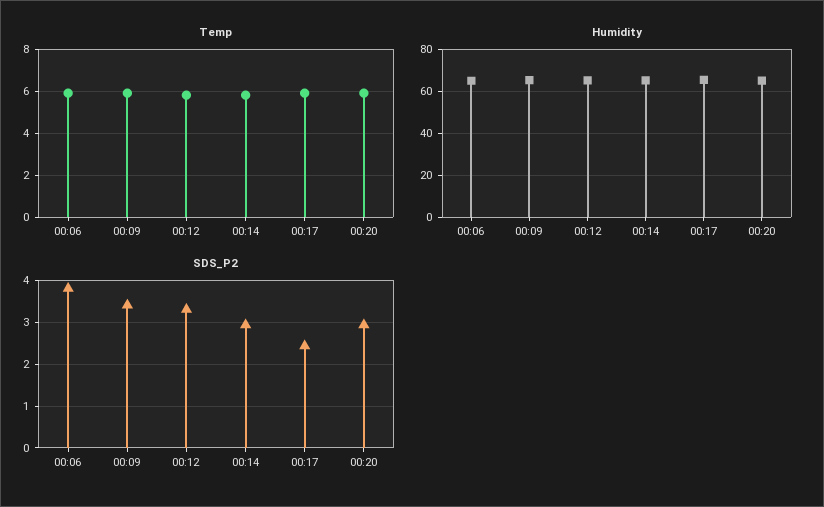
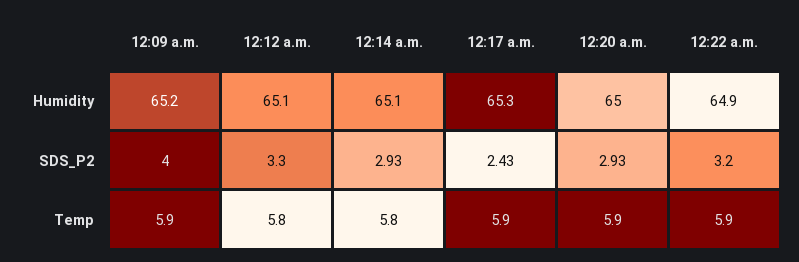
Temp, 00:06: 6 -> none
Humidity, 00:06: 65 -> none
SDS_P2, 00:06: 3.8 -> none
SDS_P2, 00:09: 3.4 -> 4
Humidity, 12:22 a.m.: none -> 64.9
SDS_P2, 12:22 a.m.: none -> 3.2
Temp, 12:22 a.m.: none -> 5.9

